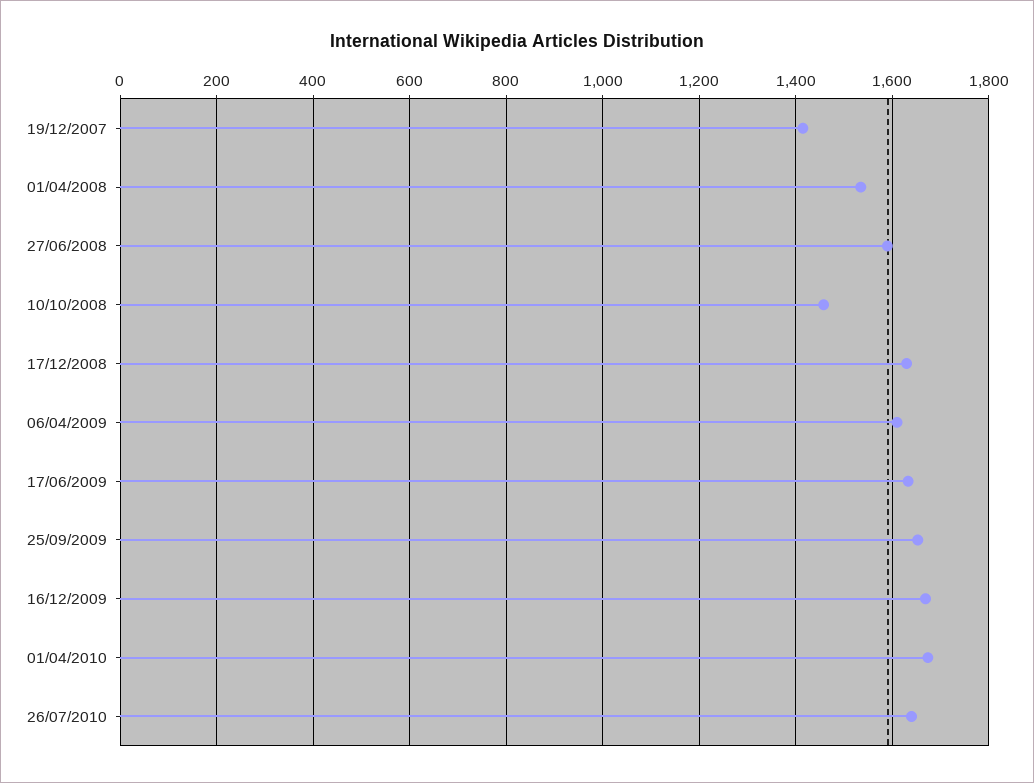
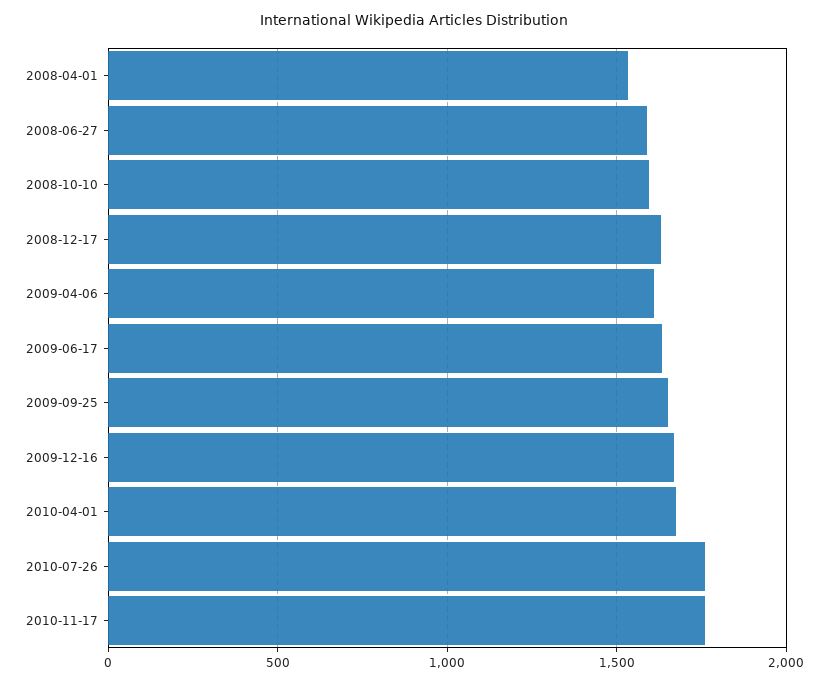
19/12/2007: 1420 -> none
10/10/2008: 1460 -> 1600
26/07/2010: 1640 -> 1750
2010-11-17: none -> 1750

